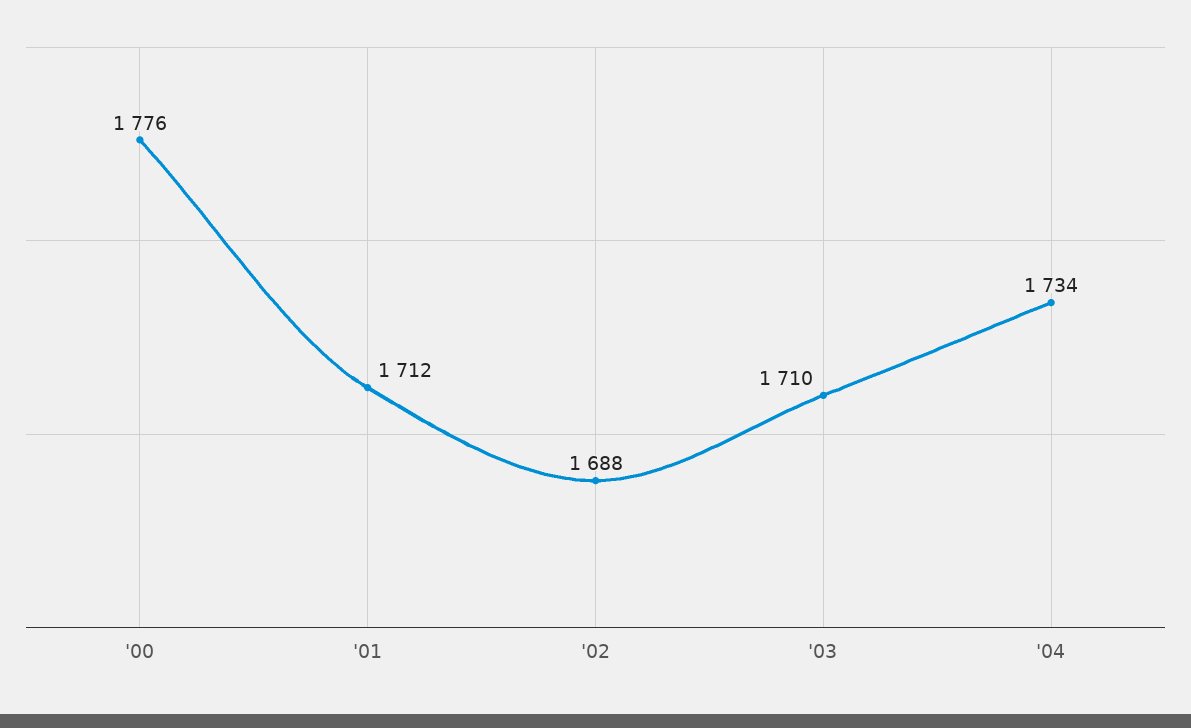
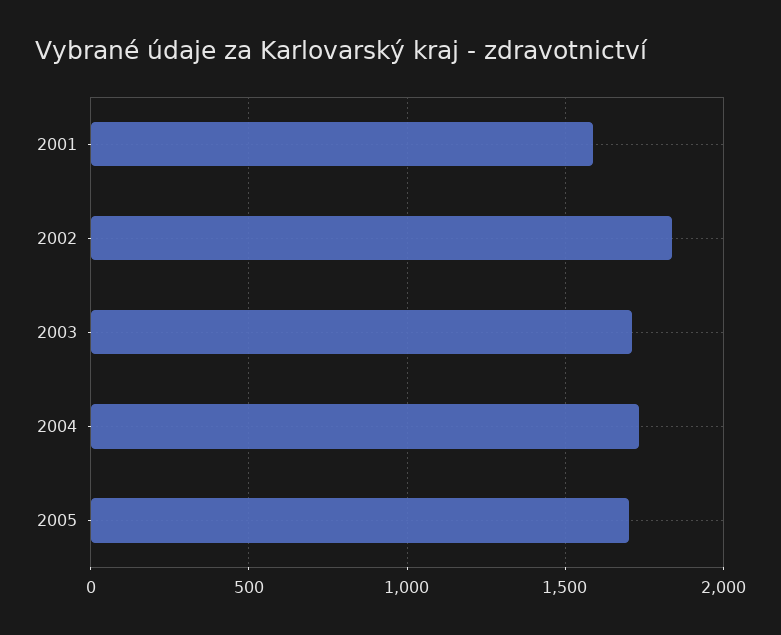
'00: 1776 -> none
'01: 1712 -> 1600
'02: 1688 -> 1850
2005: none -> 1700

